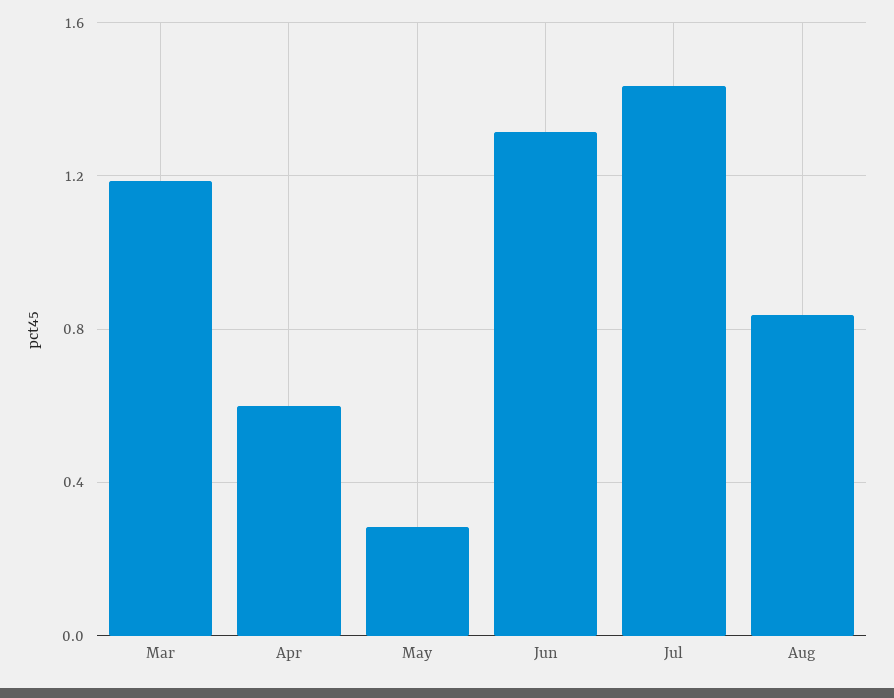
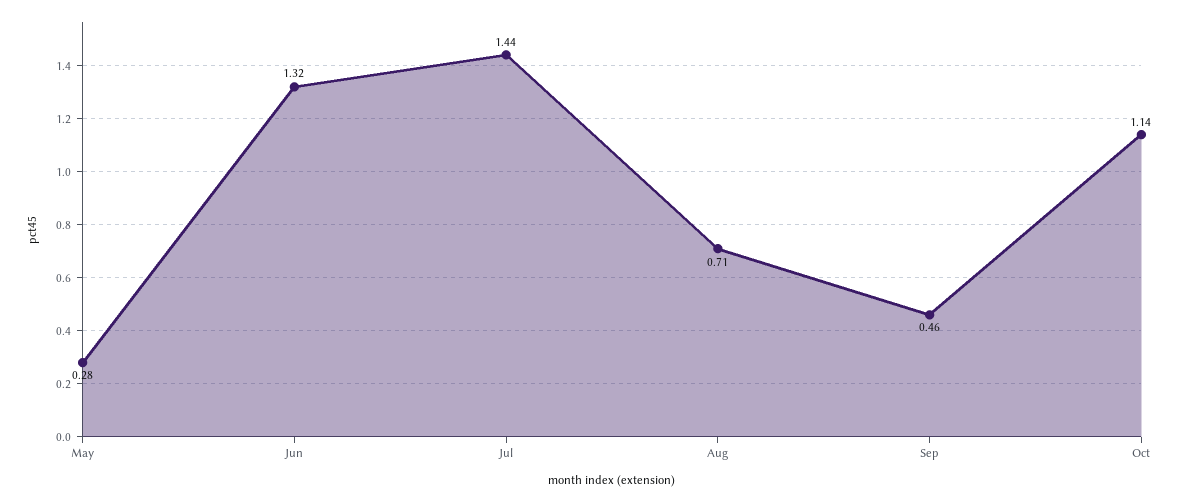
Mar: 1.2 -> none
Apr: 0.6 -> none
Aug: 0.85 -> 0.71
Sep: none -> 0.46
Oct: none -> 1.14

